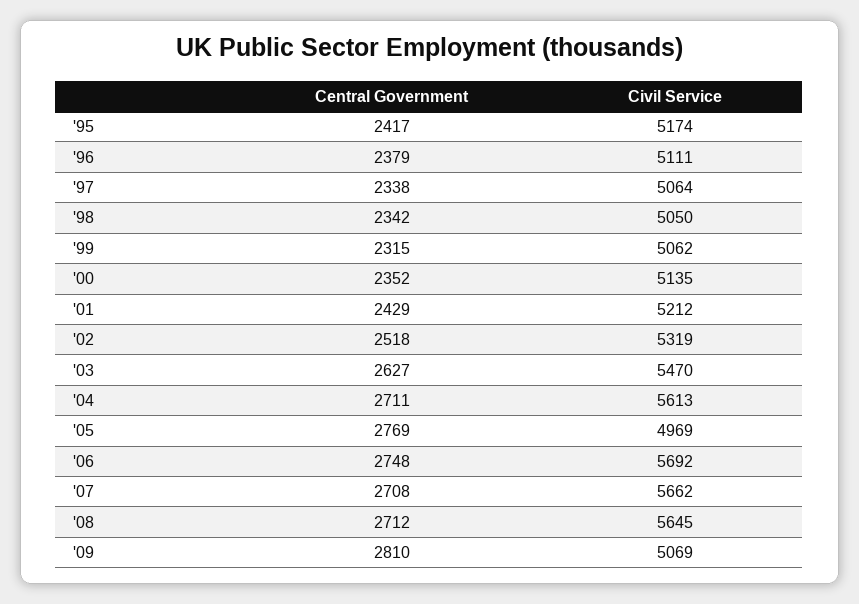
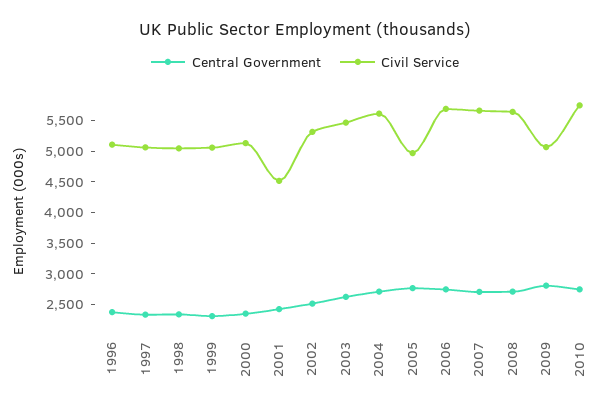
Central Government, '95: 2417 -> none
Civil Service, '95: 5174 -> none
Civil Service, '01: 5212 -> 4500
Central Government, 2010: none -> 2750
Civil Service, 2010: none -> 5750

